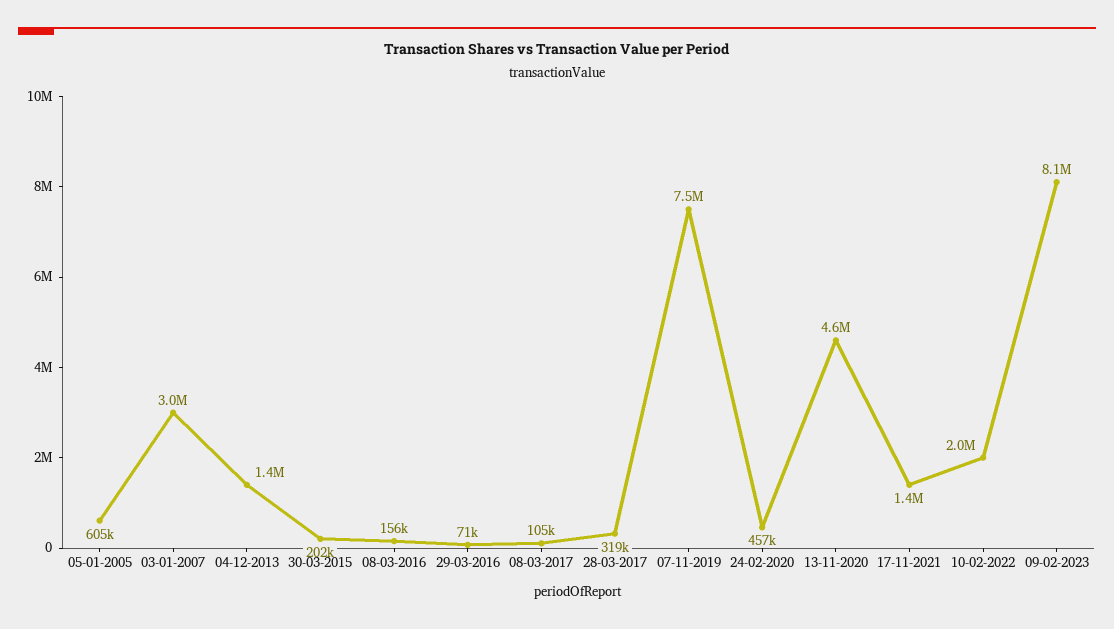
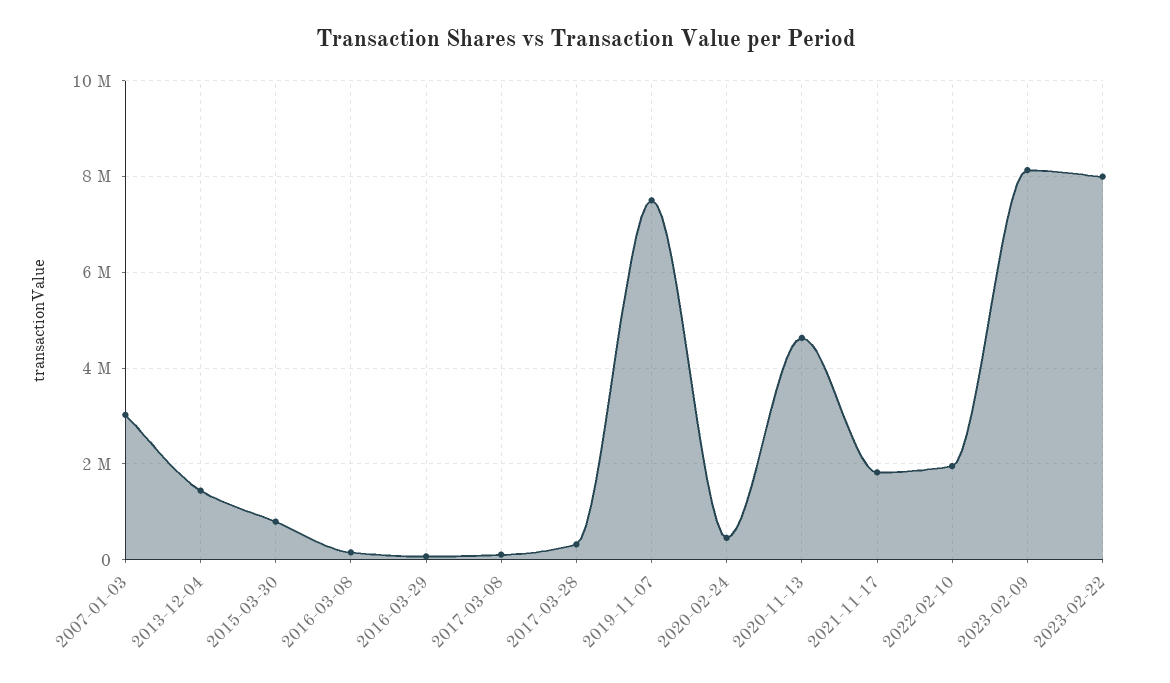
05-01-2005: 605000 -> none
30-03-2015: 202000 -> 800000
17-11-2021: 1400000 -> 1800000
2023-02-22: none -> 8000000

